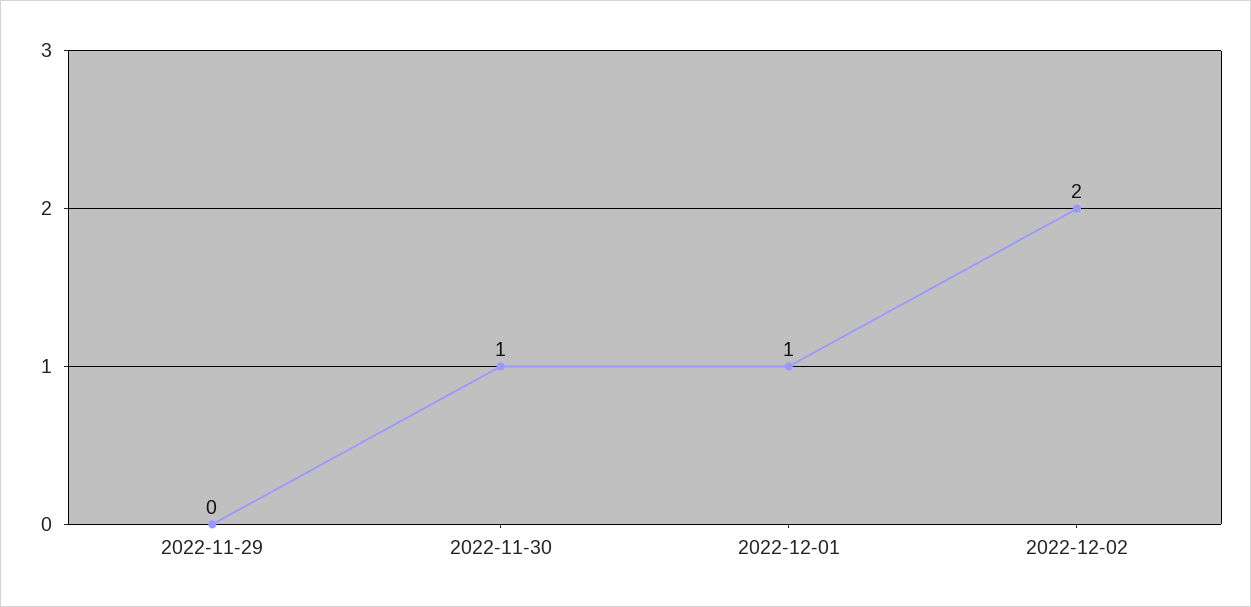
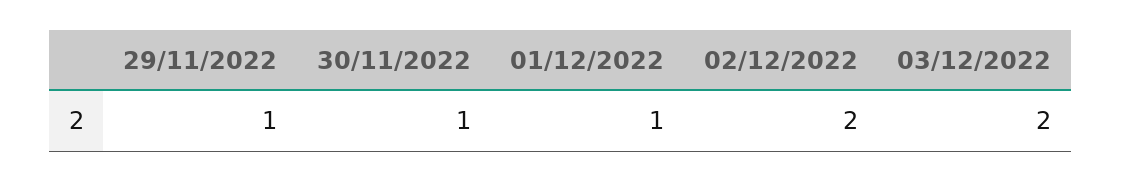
2022-11-29: 0 -> 1
03/12/2022: none -> 2

